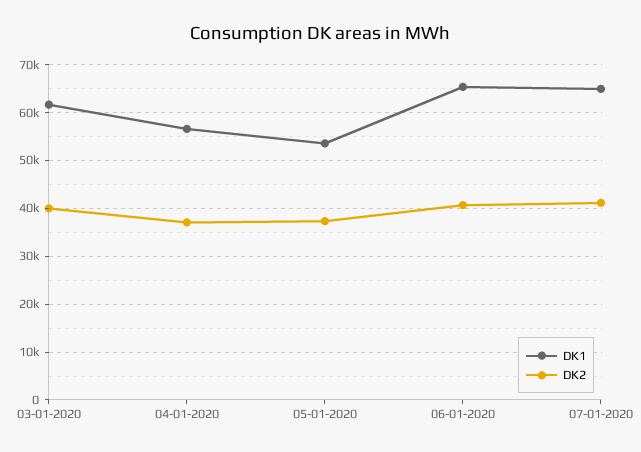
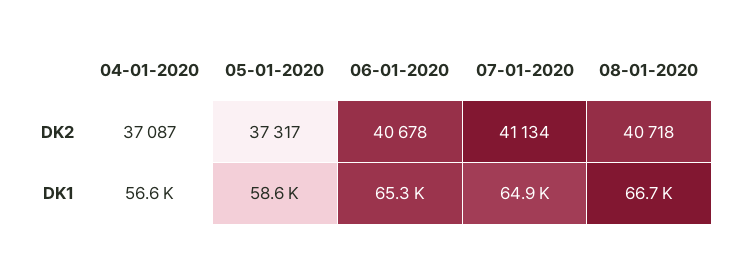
DK1, 03-01-2020: 62000 -> none
DK2, 03-01-2020: 40000 -> none
DK1, 05-01-2020: 54000 -> 58600
DK2, 08-01-2020: none -> 40718
DK1, 08-01-2020: none -> 66700

